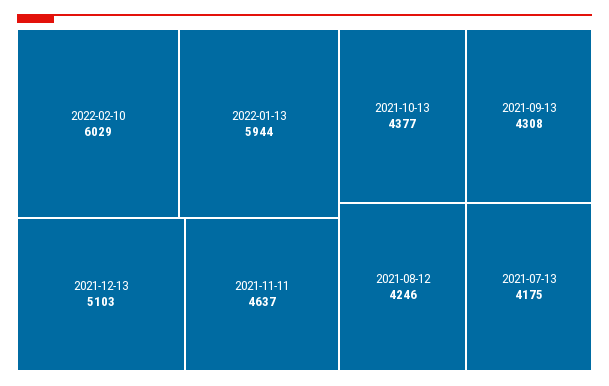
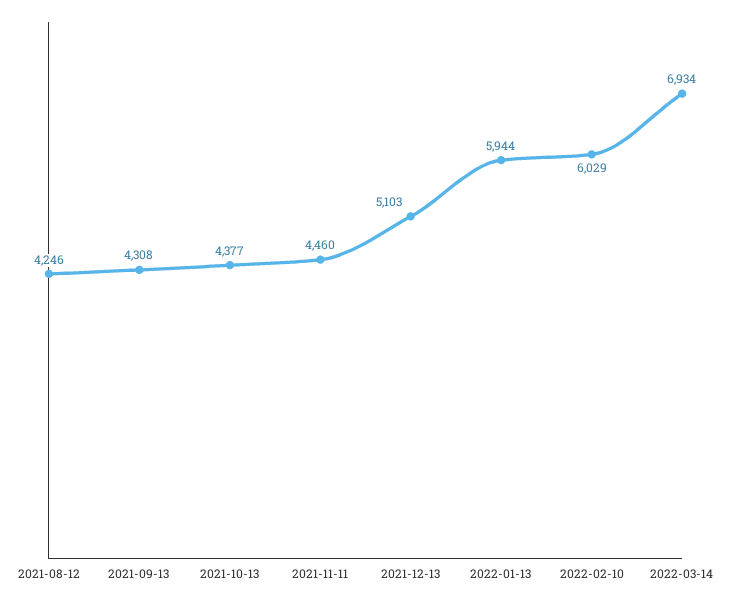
2021-11-11: 4637 -> 4460
2021-07-13: 4175 -> none
2022-03-14: none -> 6934

